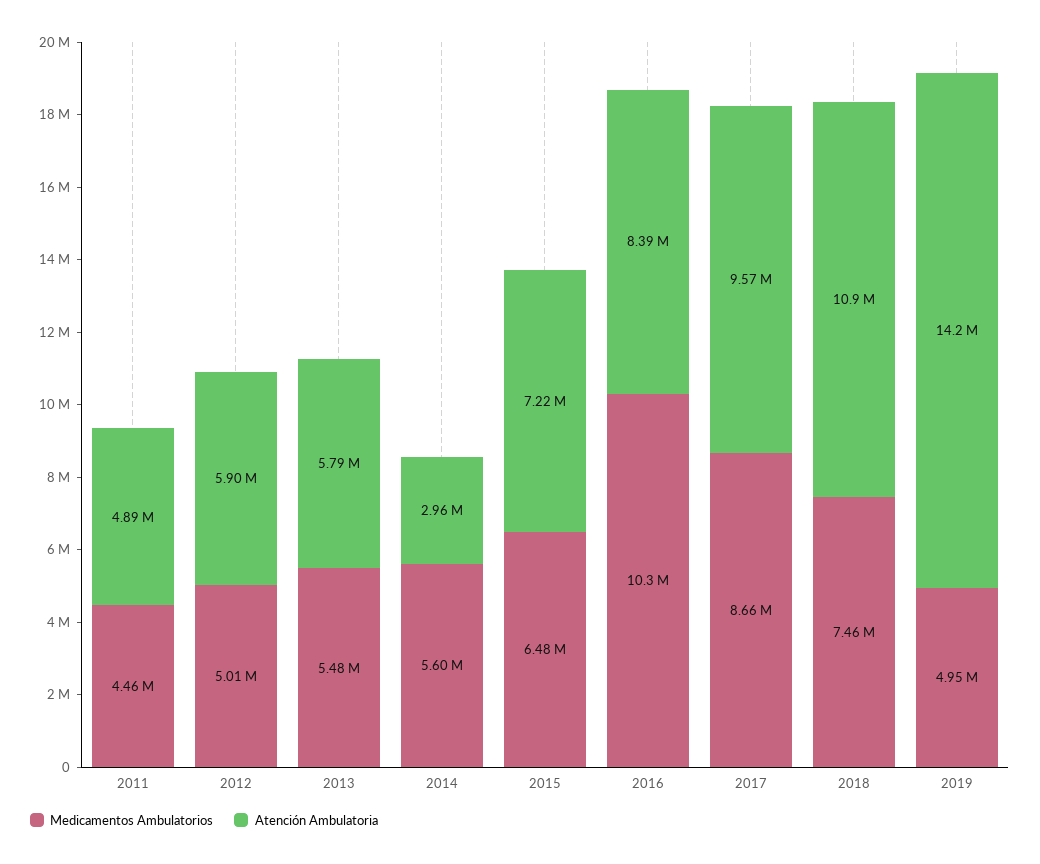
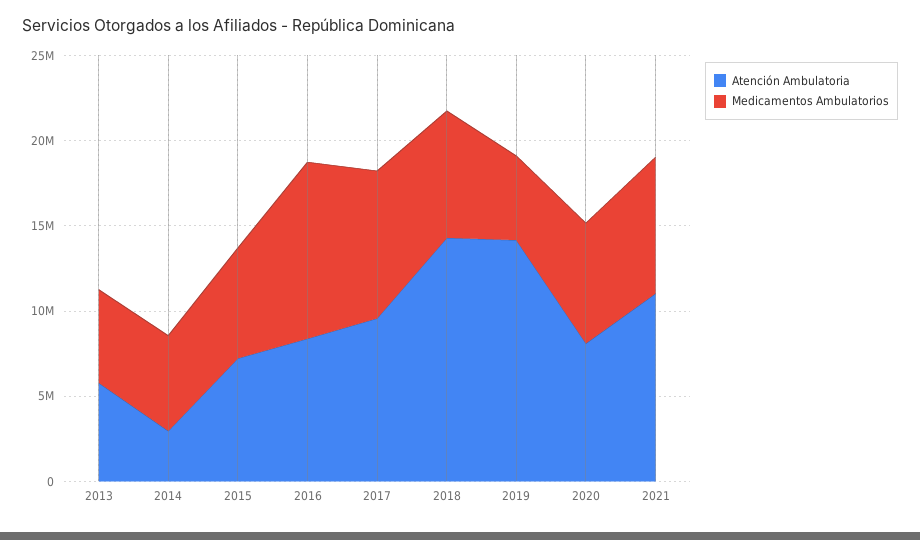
Medicamentos Ambulatorios, 2011: 4460000 -> none
Atención Ambulatoria, 2011: 4890000 -> none
Medicamentos Ambulatorios, 2012: 5010000 -> none
Atención Ambulatoria, 2012: 5900000 -> none
Atención Ambulatoria, 2018: 10900000 -> 14000000
Atención Ambulatoria, 2020: none -> 8000000
Medicamentos Ambulatorios, 2020: none -> 7000000
Atención Ambulatoria, 2021: none -> 11000000
Medicamentos Ambulatorios, 2021: none -> 8000000

